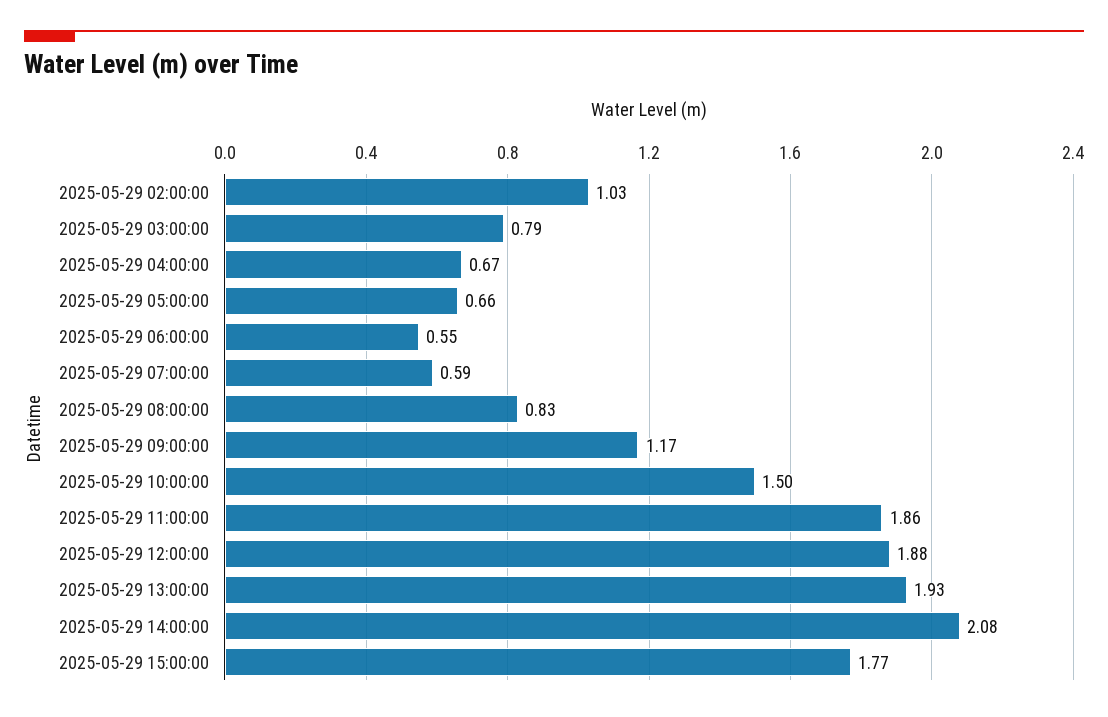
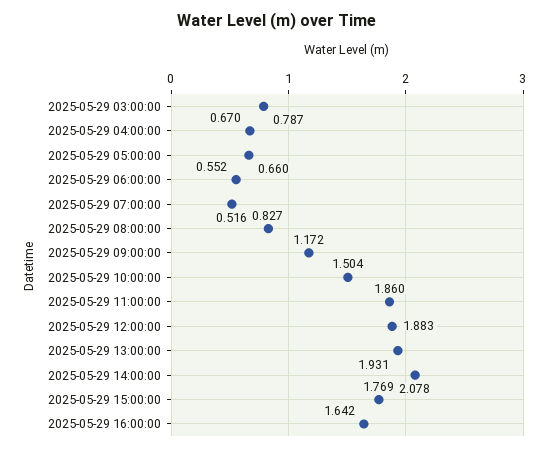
2025-05-29 02:00:00: 1.03 -> none
2025-05-29 07:00:00: 0.59 -> 0.516
2025-05-29 16:00:00: none -> 1.642

